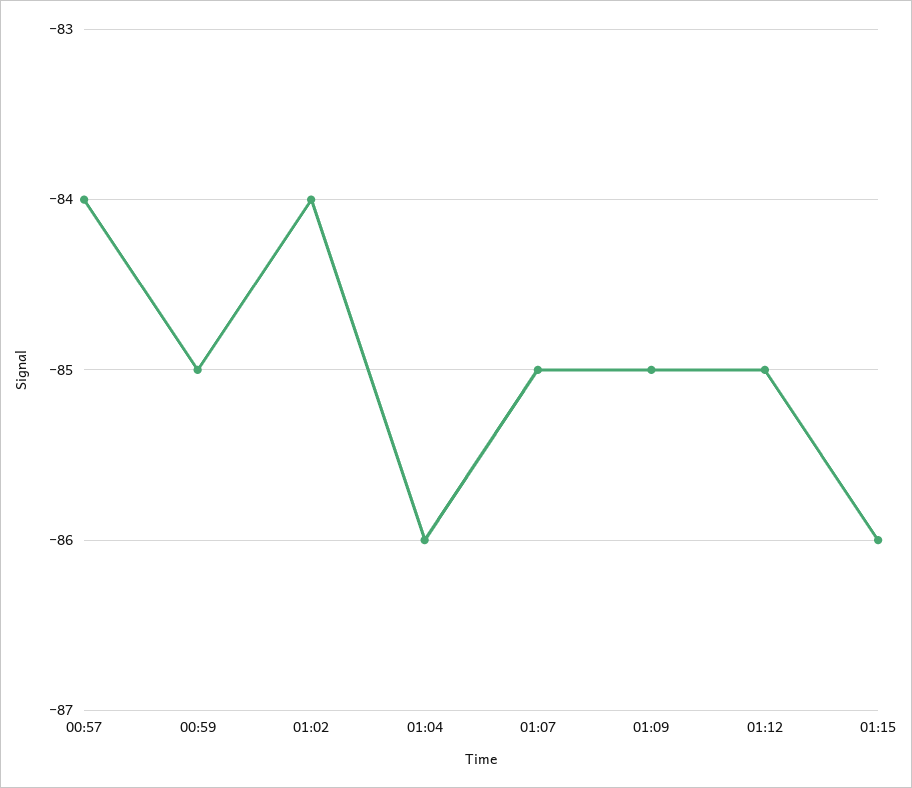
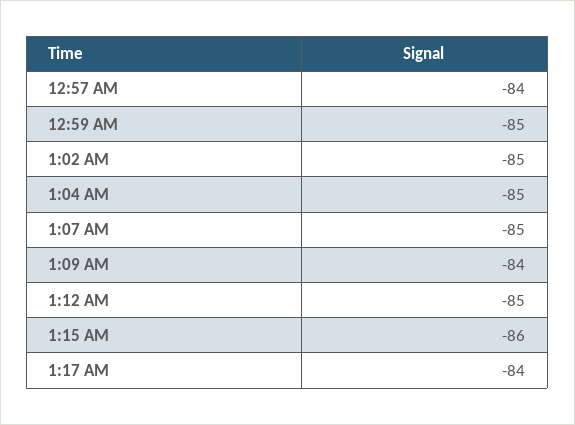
01:02: -84 -> -85
01:04: -86 -> -85
01:09: -85 -> -84
1:17 AM: none -> -84

